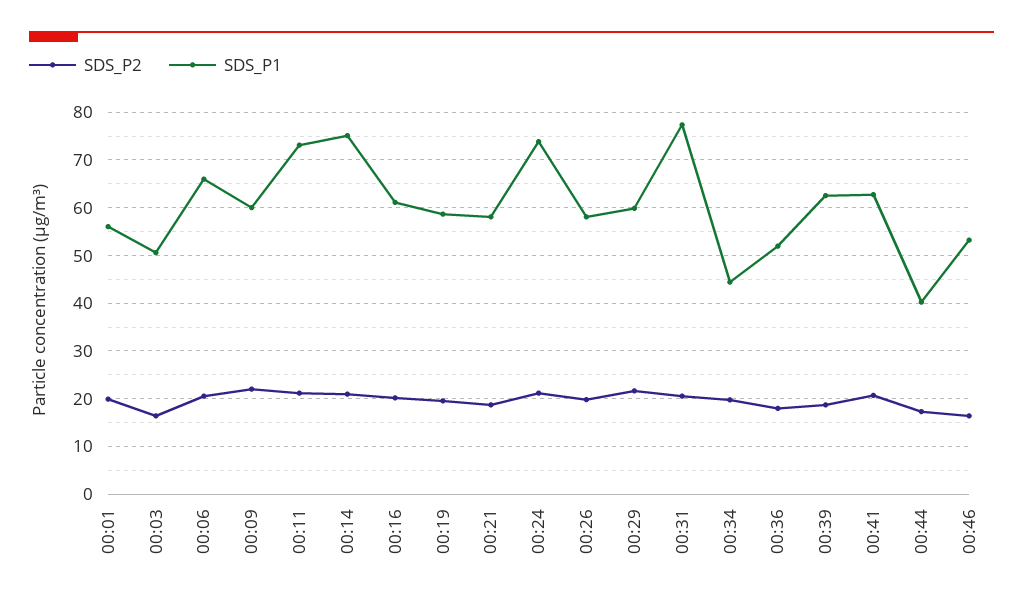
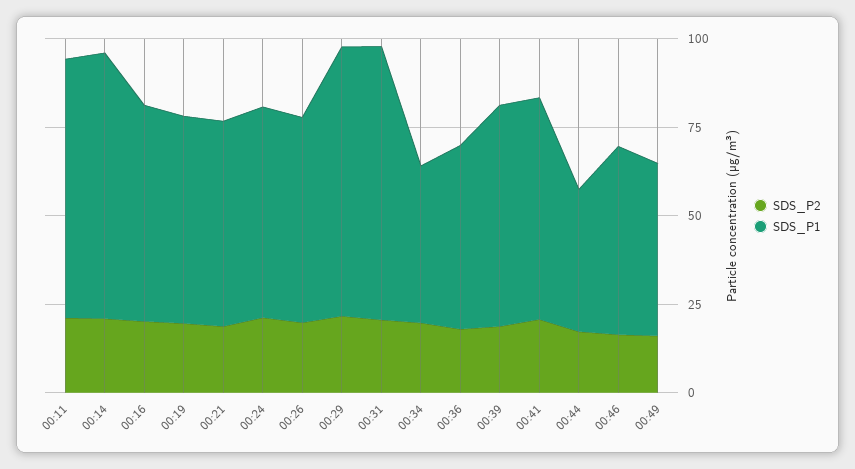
SDS_P2, 00:01: 20 -> none
SDS_P1, 00:01: 56 -> none
SDS_P2, 00:03: 16 -> none
SDS_P1, 00:03: 50 -> none
SDS_P2, 00:06: 20 -> none
SDS_P1, 00:06: 66 -> none
SDS_P2, 00:09: 22 -> none
SDS_P1, 00:09: 60 -> none
SDS_P1, 00:24: 74 -> 60
SDS_P1, 00:29: 60 -> 75
SDS_P2, 00:49: none -> 15
SDS_P1, 00:49: none -> 50

